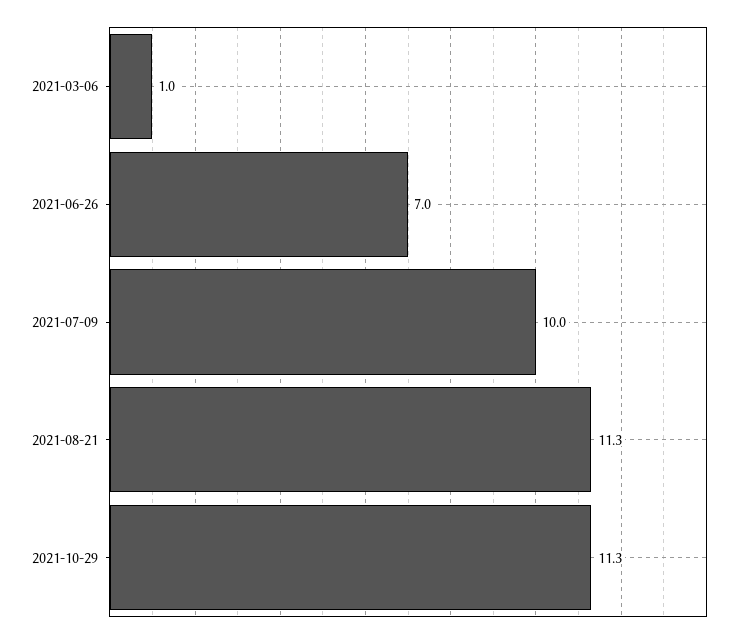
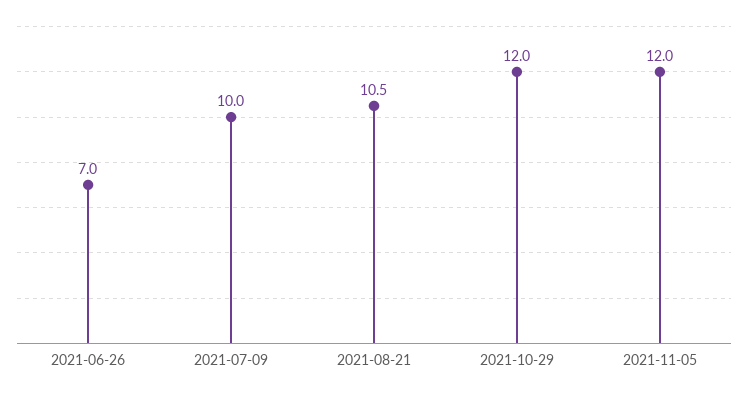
2021-03-06: 1 -> none
2021-08-21: 11.3 -> 10.5
2021-10-29: 11.3 -> 12
2021-11-05: none -> 12

